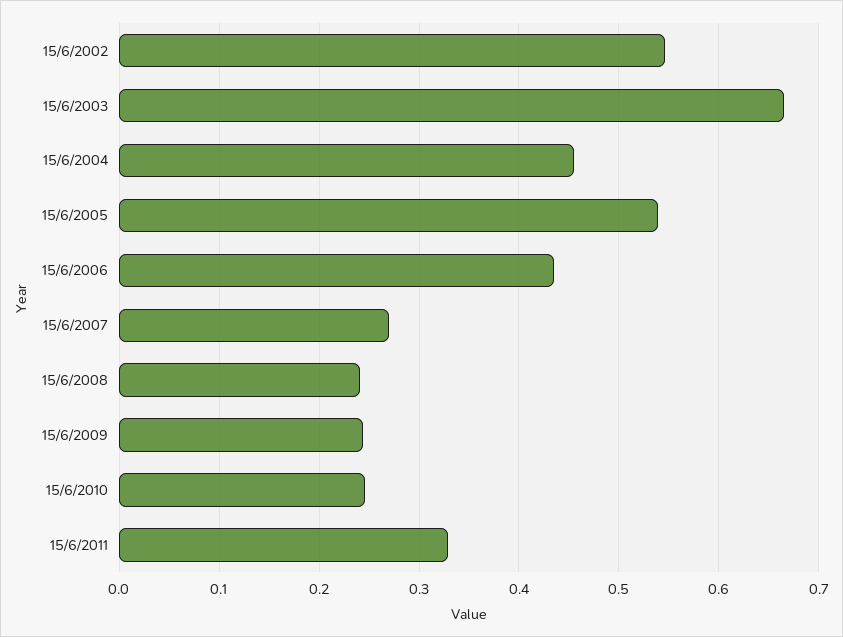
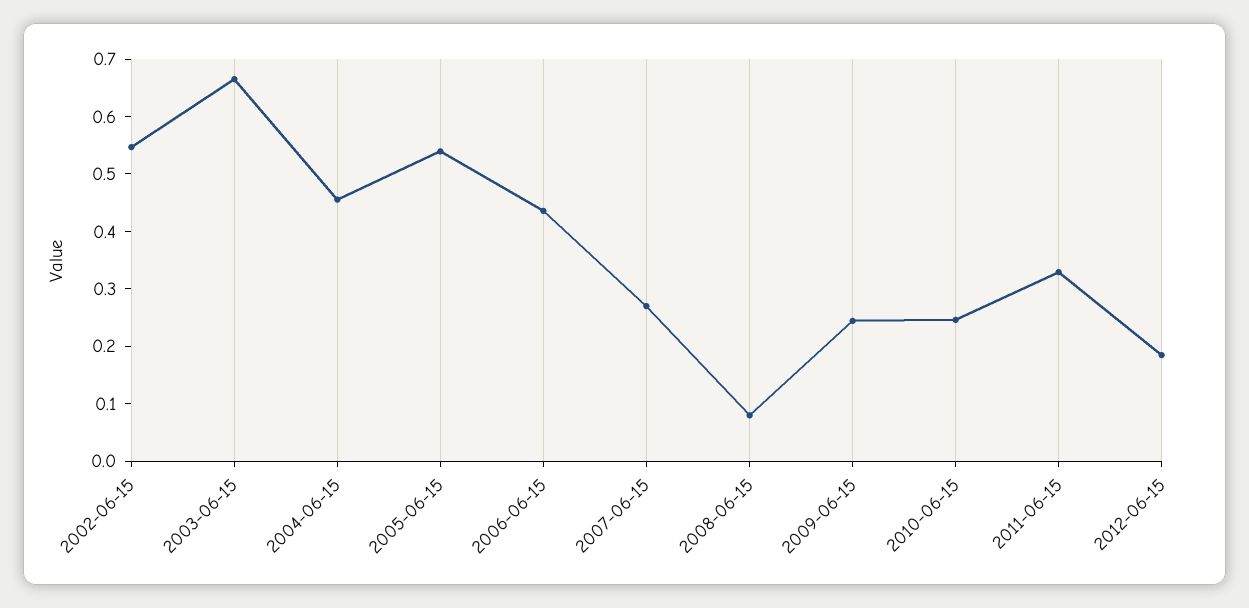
15/6/2008: 0.24 -> 0.08
2012-06-15: none -> 0.18

